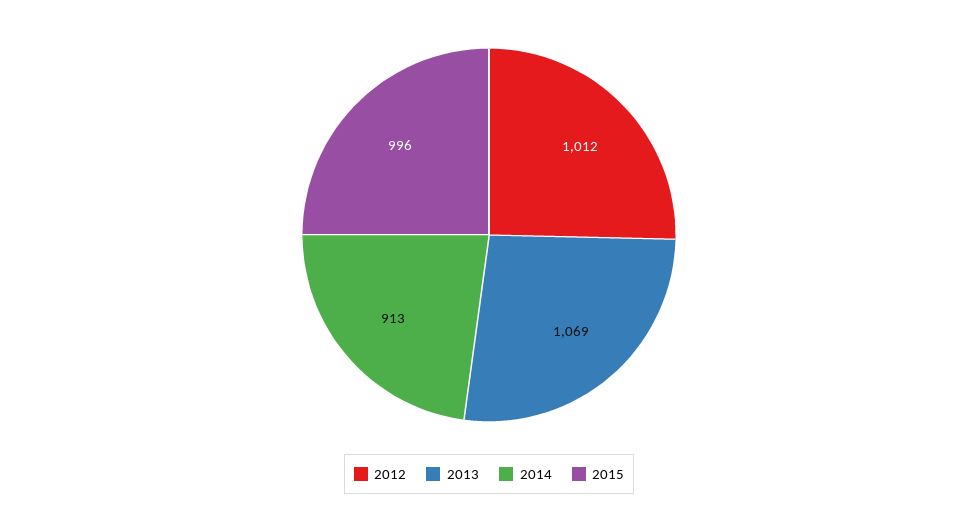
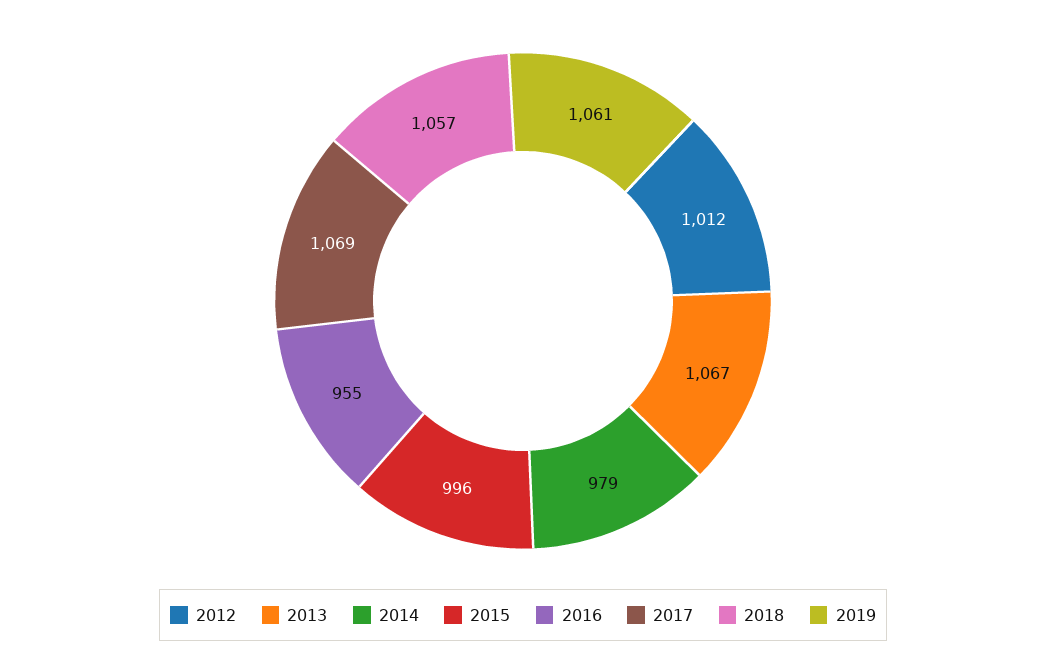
2013: 1069 -> 1067
2014: 913 -> 979
2016: none -> 955
2017: none -> 1069
2018: none -> 1057
2019: none -> 1061

